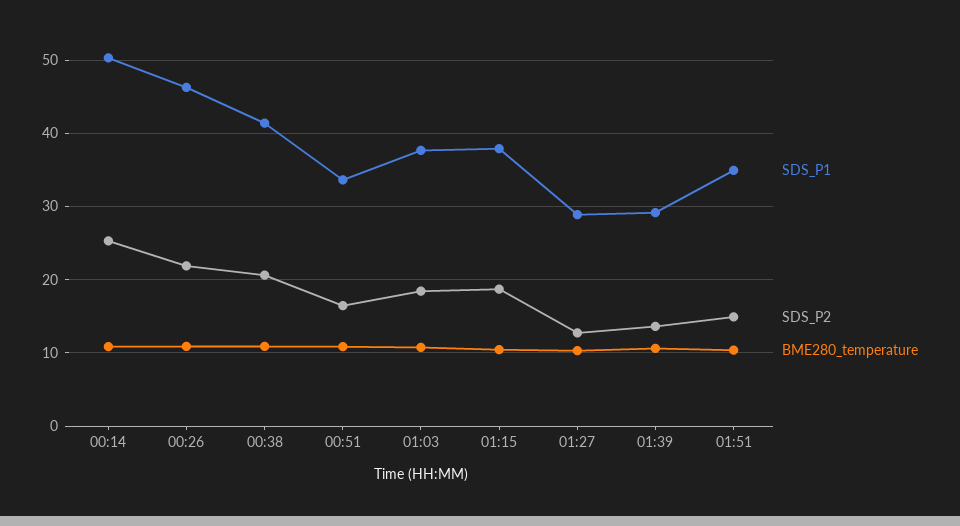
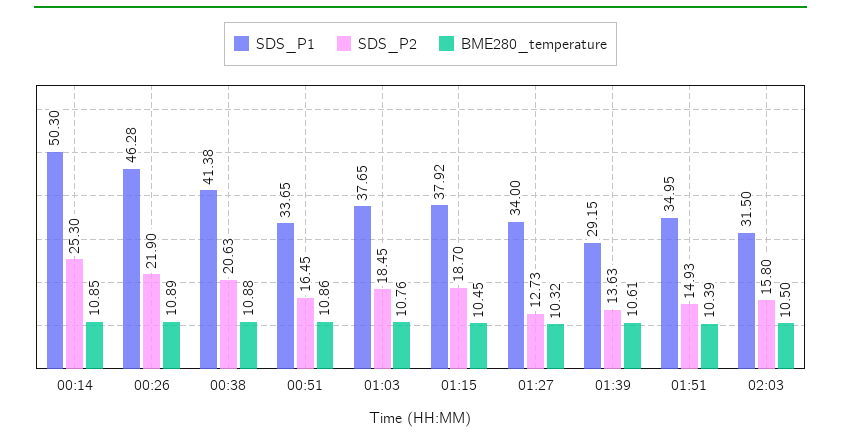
SDS_P1, 01:27: 29 -> 34
SDS_P1, 02:03: none -> 31.5
SDS_P2, 02:03: none -> 15.8
BME280_temperature, 02:03: none -> 10.5

